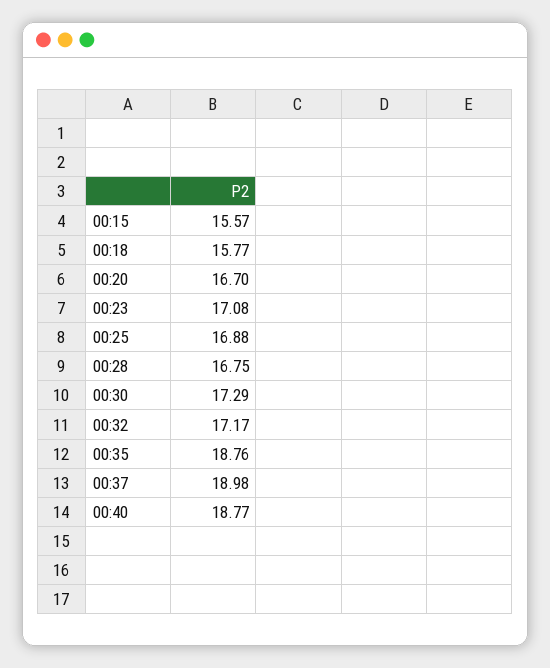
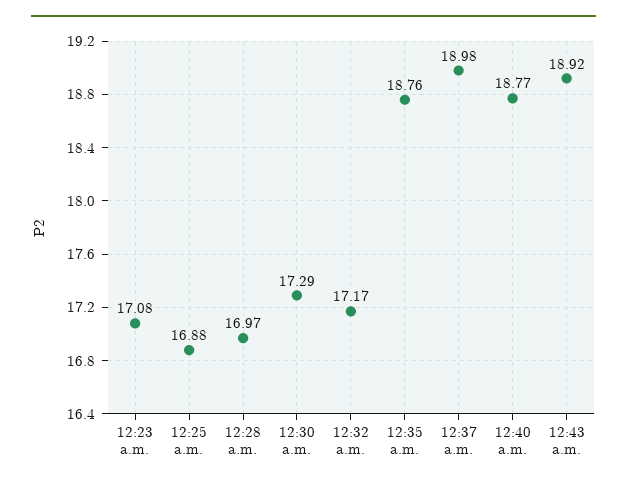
00:15: 15.57 -> none
00:18: 15.77 -> none
00:20: 16.7 -> none
00:28: 16.75 -> 16.97
12:43 a.m.: none -> 18.92

